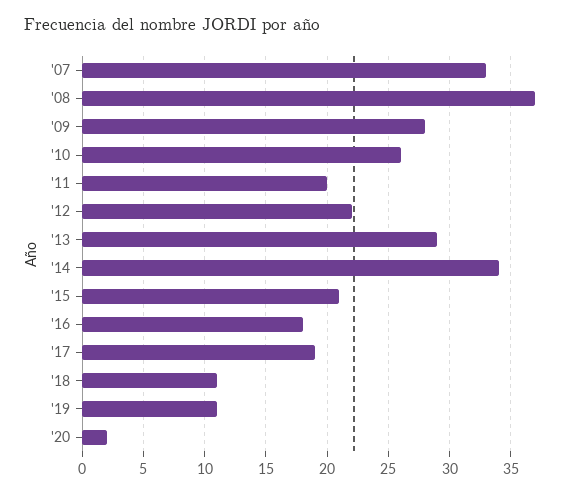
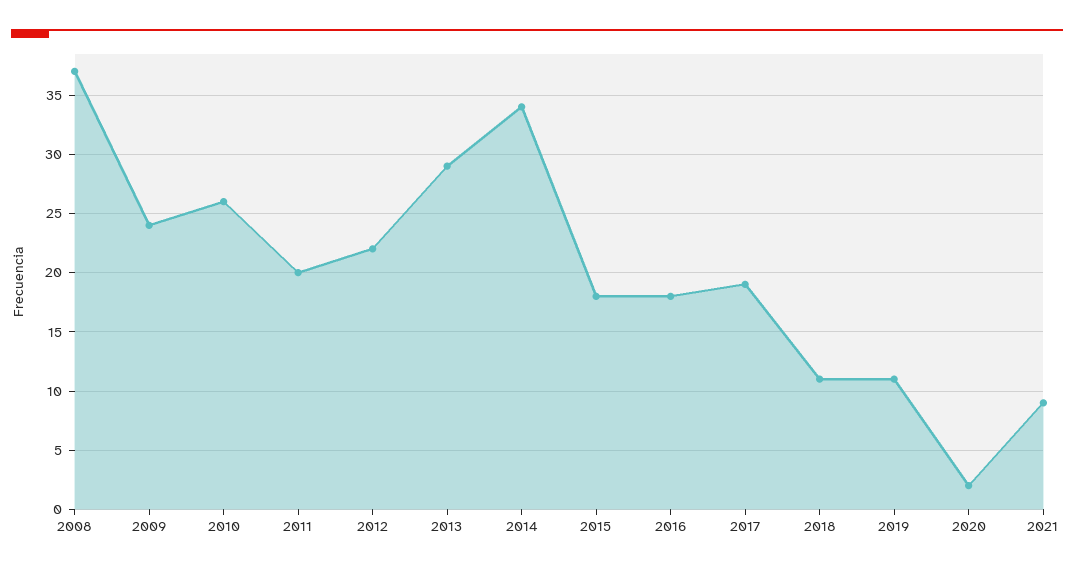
'07: 33 -> none
'09: 28 -> 24
'15: 21 -> 18
2021: none -> 9

